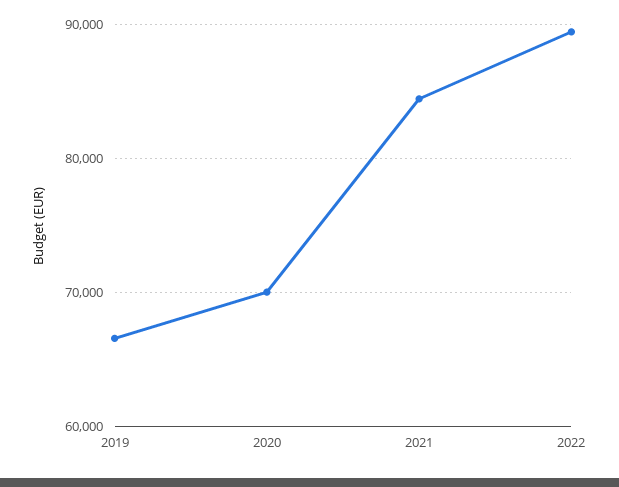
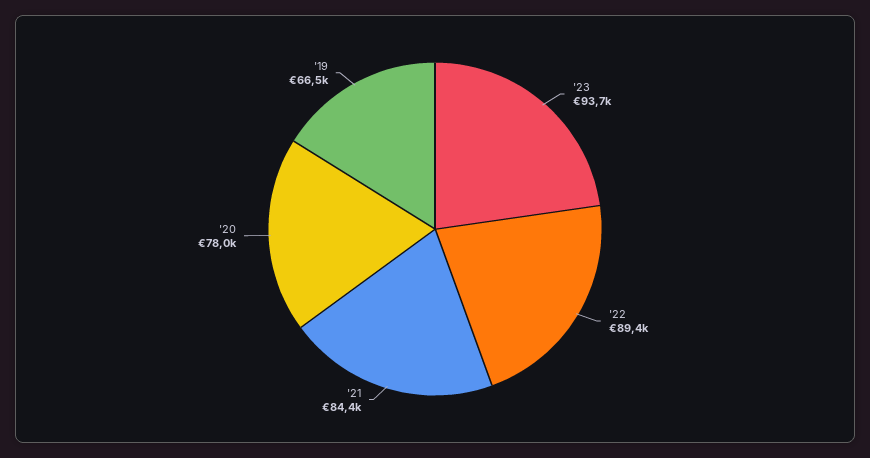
2020: 70000 -> 78000
'23: none -> 93700

